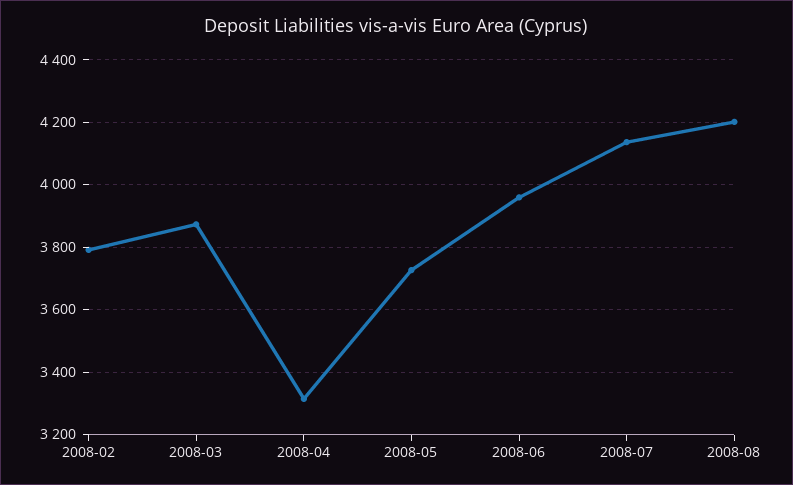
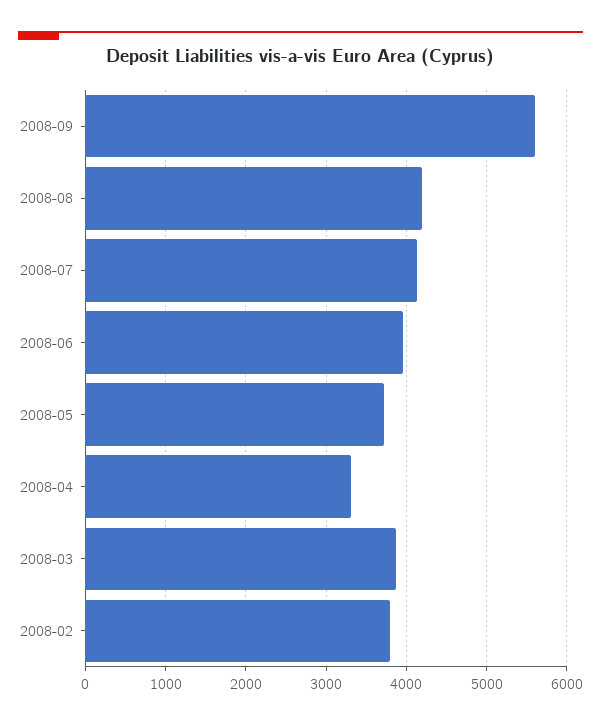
2008-09: none -> 5600

